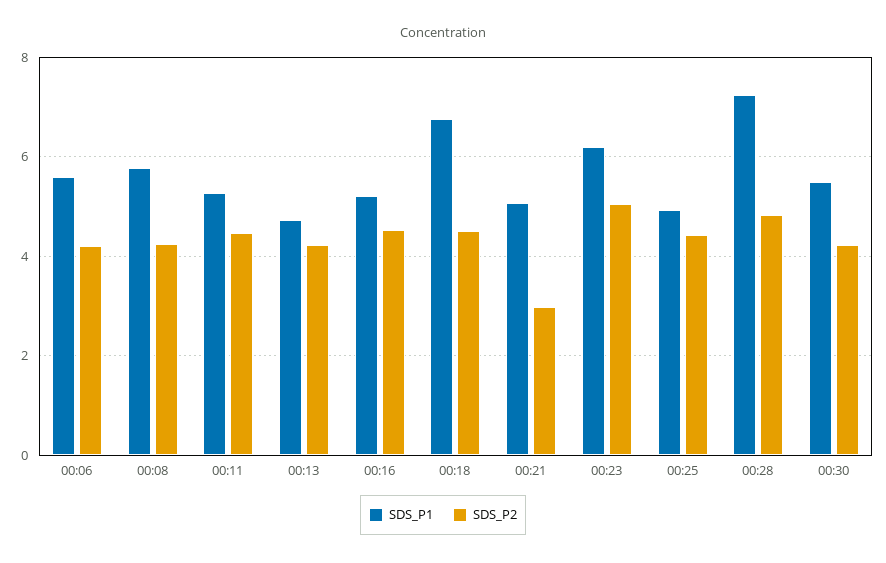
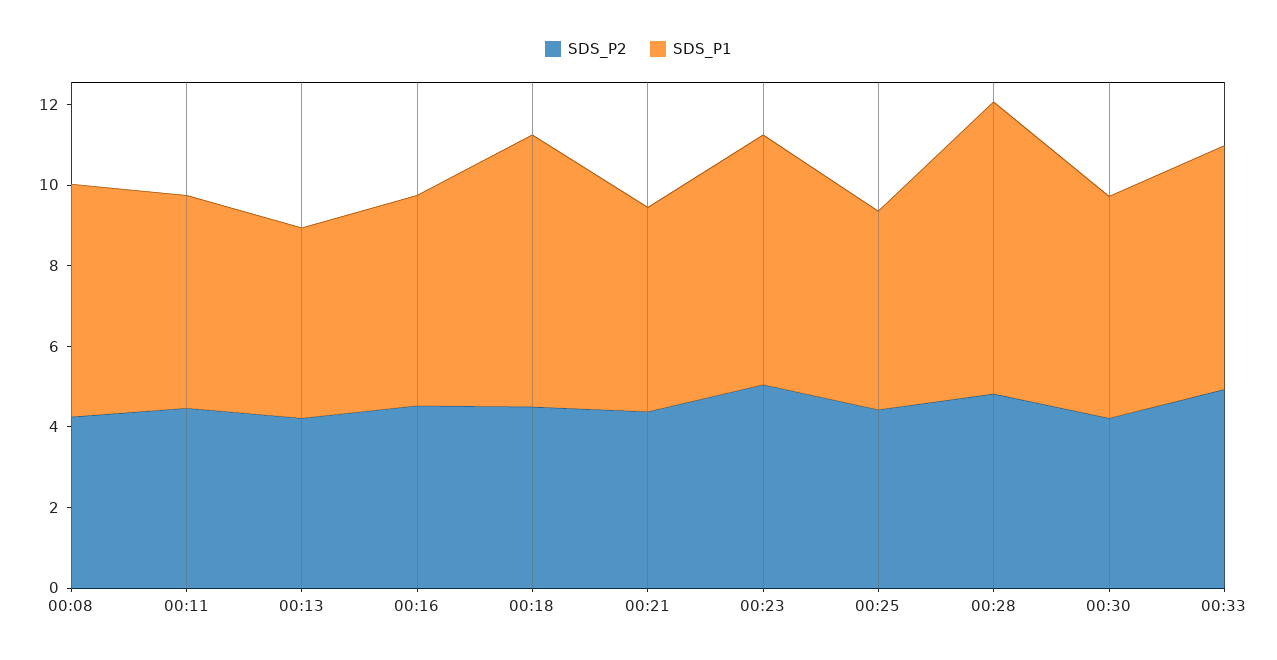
SDS_P1, 00:06: 5.6 -> none
SDS_P2, 00:06: 4.2 -> none
SDS_P2, 00:21: 3 -> 4.5
SDS_P2, 00:33: none -> 5
SDS_P1, 00:33: none -> 6

